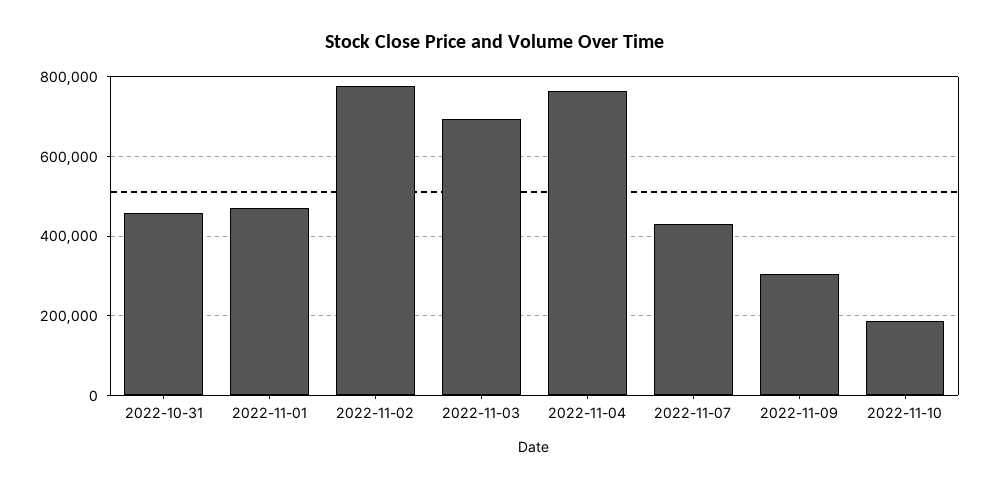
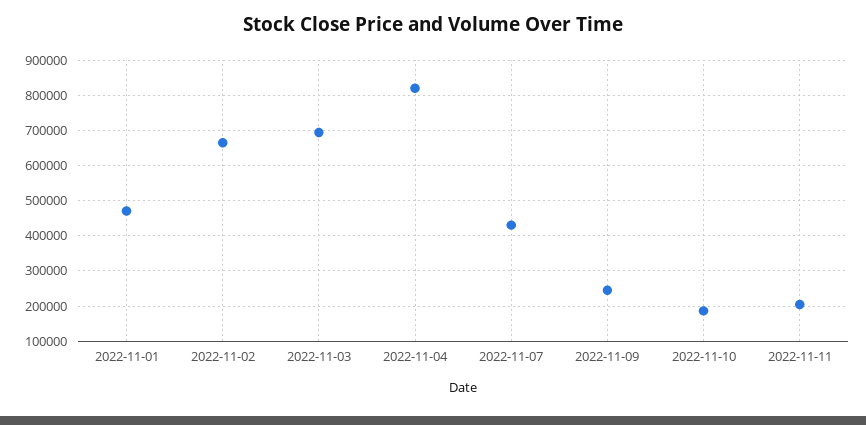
2022-10-31: 460000 -> none
2022-11-02: 780000 -> 660000
2022-11-04: 760000 -> 820000
2022-11-09: 300000 -> 240000
2022-11-11: none -> 200000

